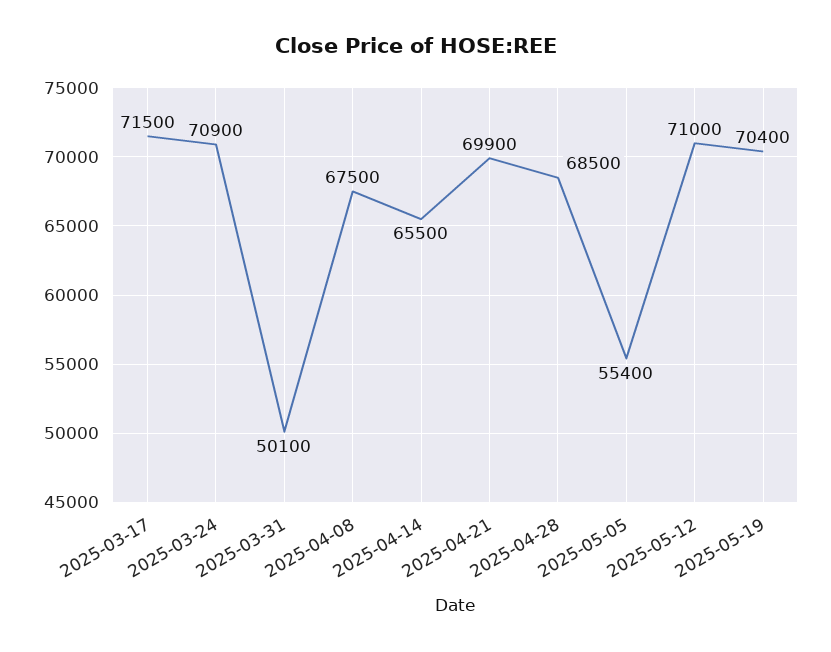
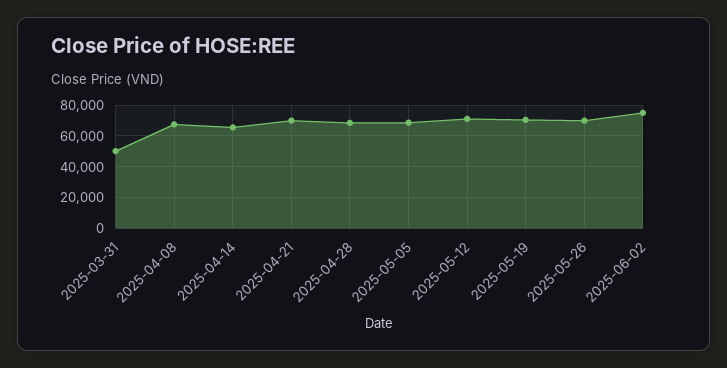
2025-03-17: 71500 -> none
2025-03-24: 70900 -> none
2025-05-05: 55400 -> 70000
2025-05-26: none -> 70000
2025-06-02: none -> 75000

